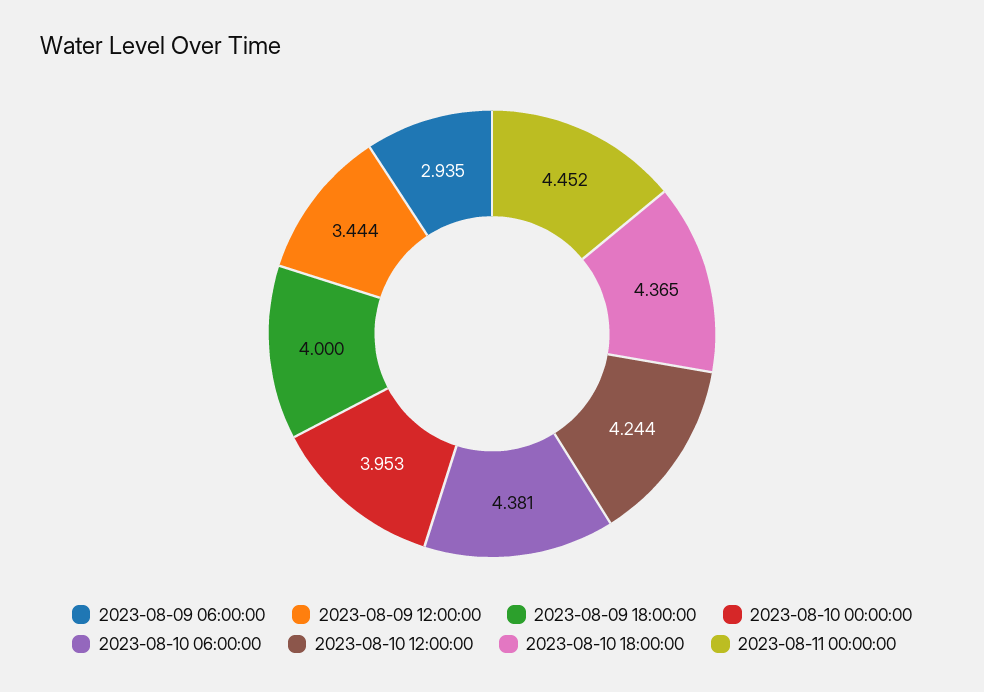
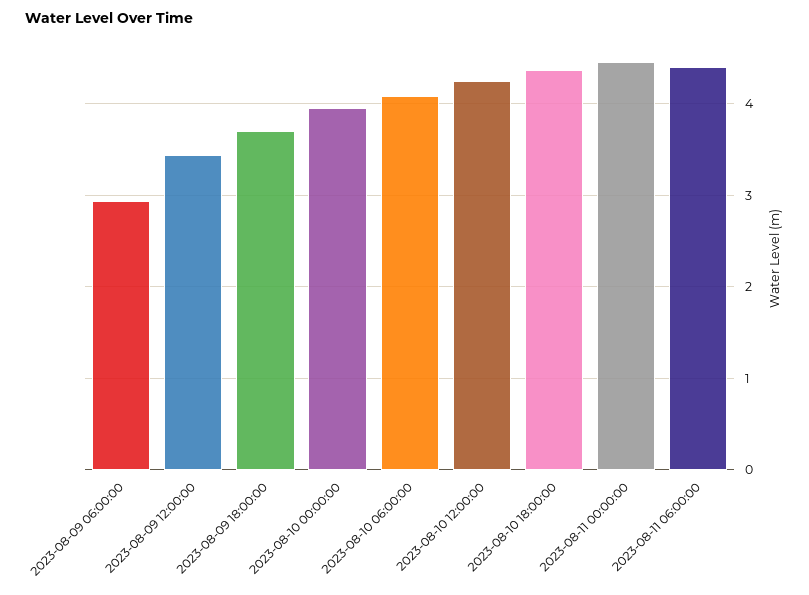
2023-08-09 18:00:00: 4 -> 3.7
2023-08-10 06:00:00: 4.381 -> 4.1
2023-08-11 06:00:00: none -> 4.4

